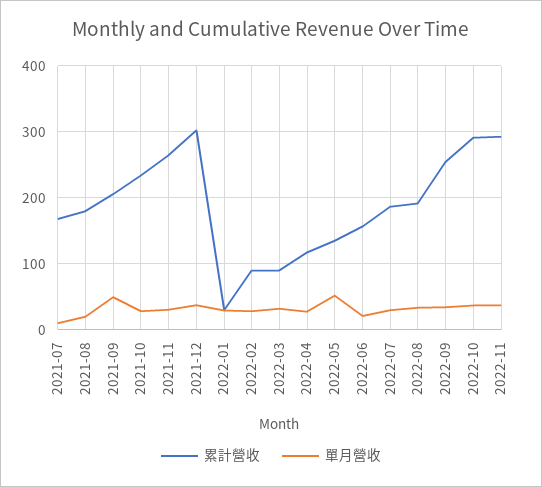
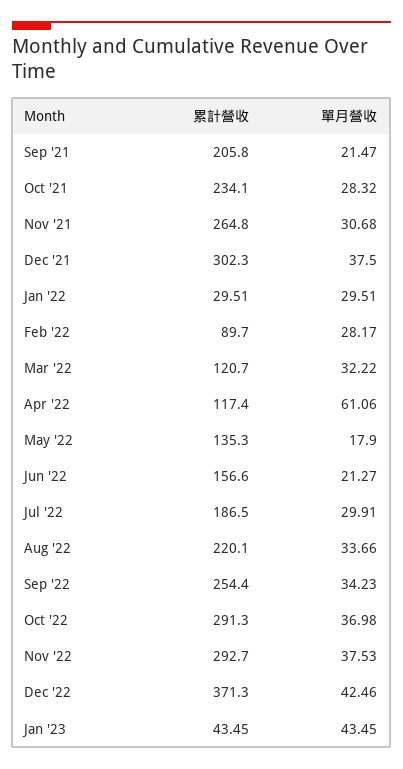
累計營收, 2021-07: 170 -> none
單月營收, 2021-07: 10 -> none
累計營收, 2021-08: 180 -> none
單月營收, 2021-08: 20 -> none
單月營收, 2021-09: 50 -> 21.47
累計營收, 2022-03: 90 -> 120.7
單月營收, 2022-04: 30 -> 61.06
單月營收, 2022-05: 50 -> 17.9
累計營收, 2022-08: 190 -> 220.1
累計營收, Dec '22: none -> 371.3
單月營收, Dec '22: none -> 42.46
累計營收, Jan '23: none -> 43.45
單月營收, Jan '23: none -> 43.45

